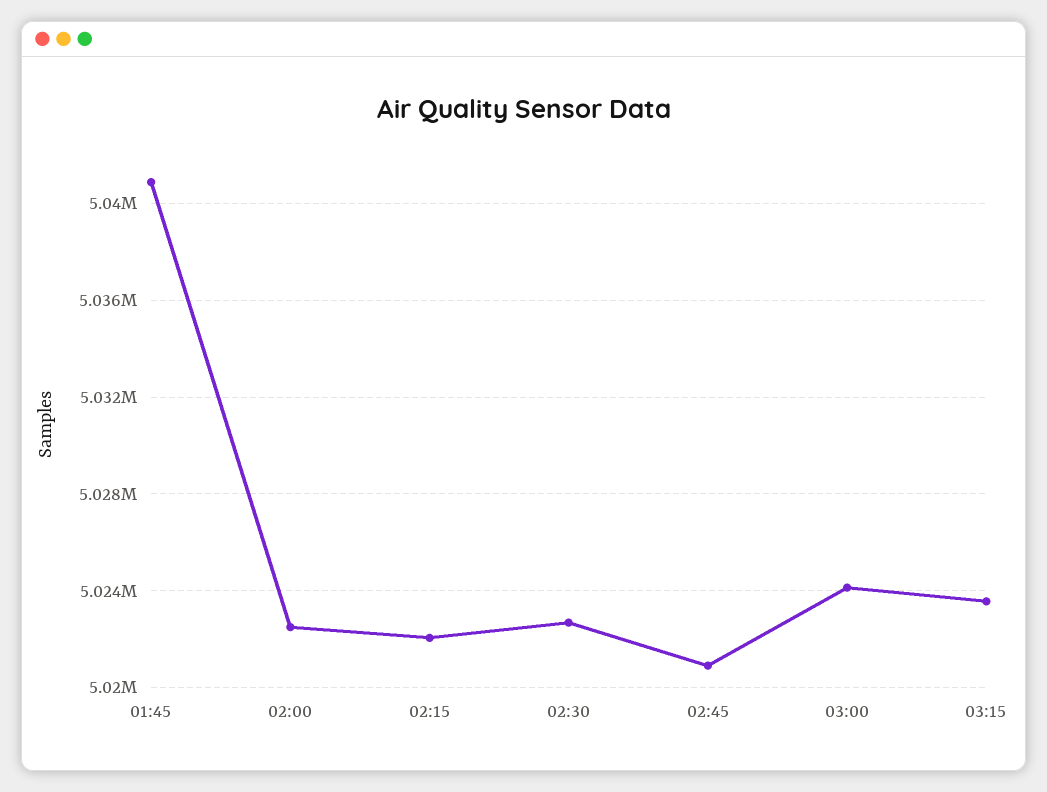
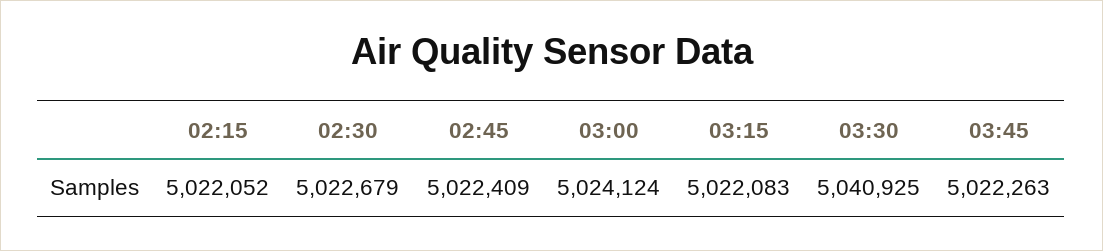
01:45: 5041000 -> none
02:00: 5022500 -> none
02:45: 5021000 -> 5022409
03:15: 5023500 -> 5022083
03:30: none -> 5040925
03:45: none -> 5022263

